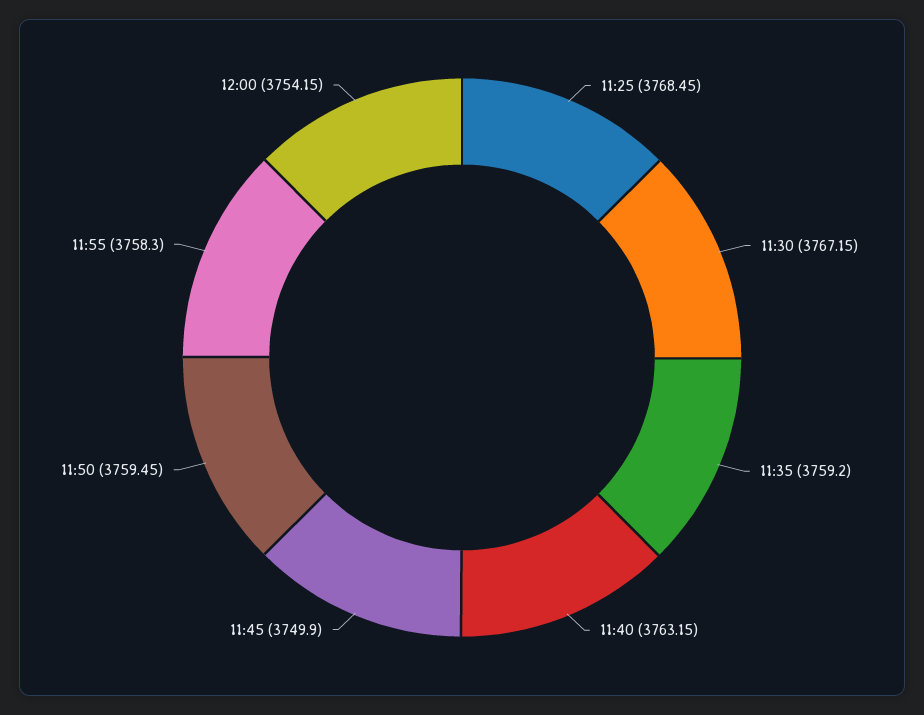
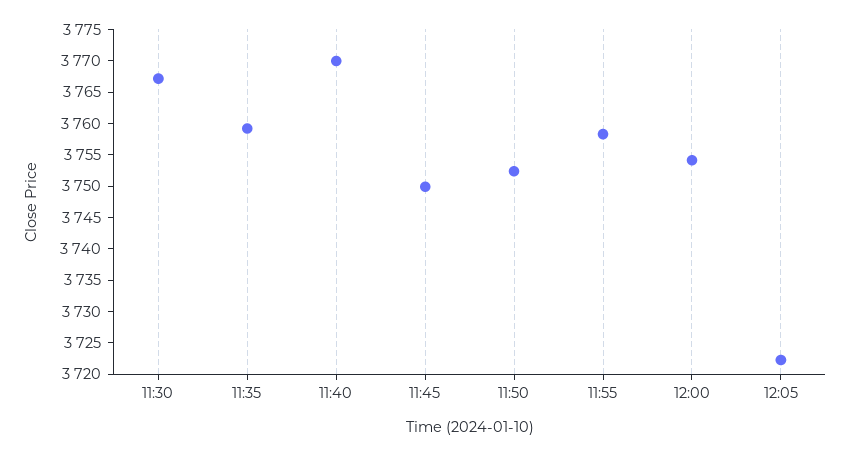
11:25: 3768.45 -> none
11:40: 3763.15 -> 3770
11:50: 3759.45 -> 3752.5
12:05: none -> 3722.5

